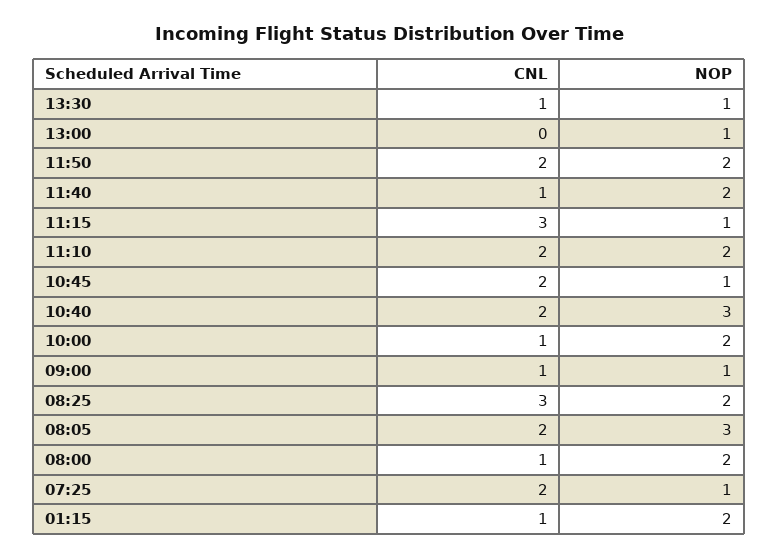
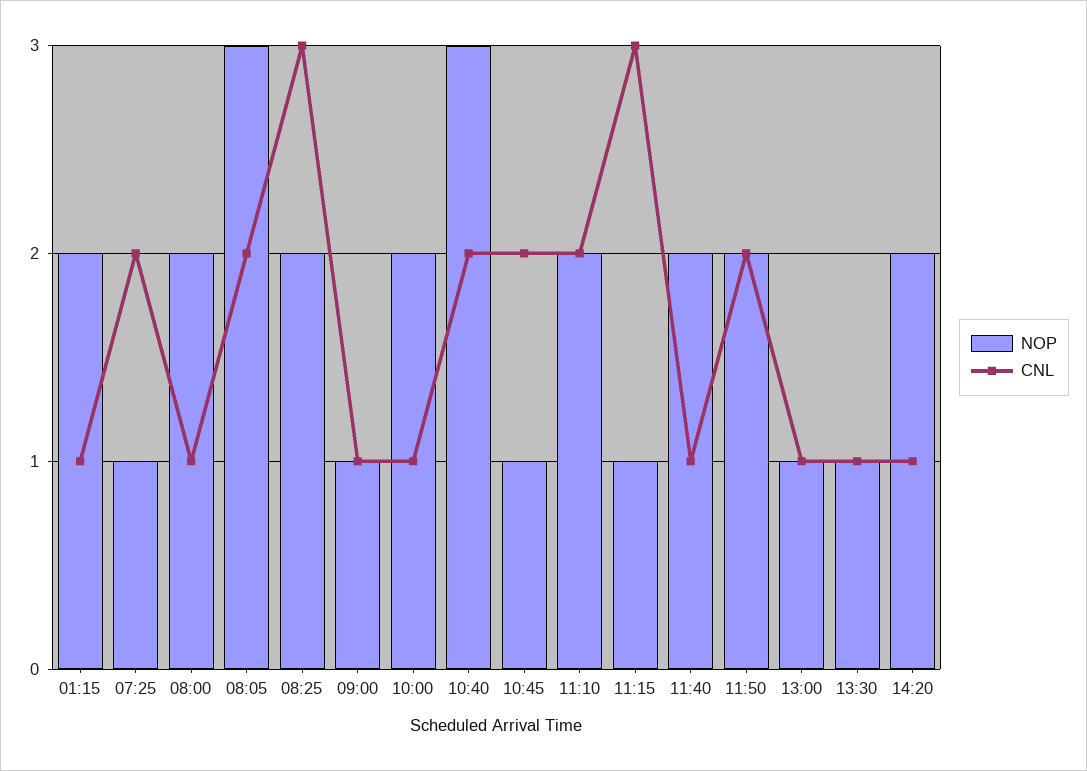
CNL, 13:00: 0 -> 1
NOP, 14:20: none -> 2
CNL, 14:20: none -> 1

